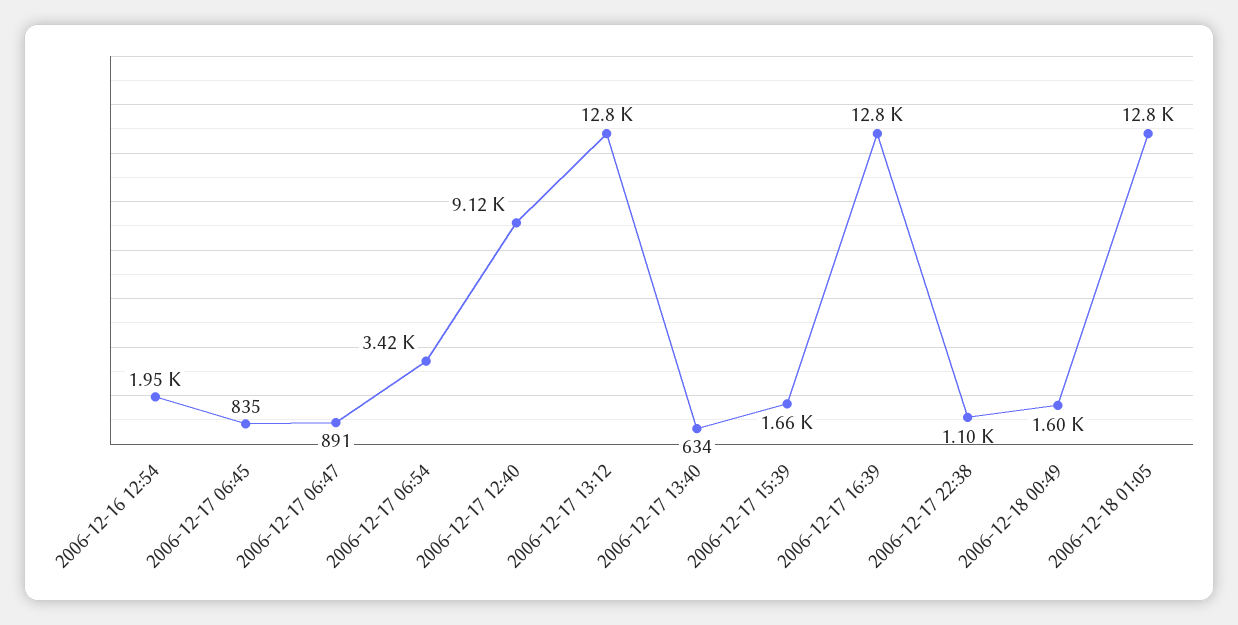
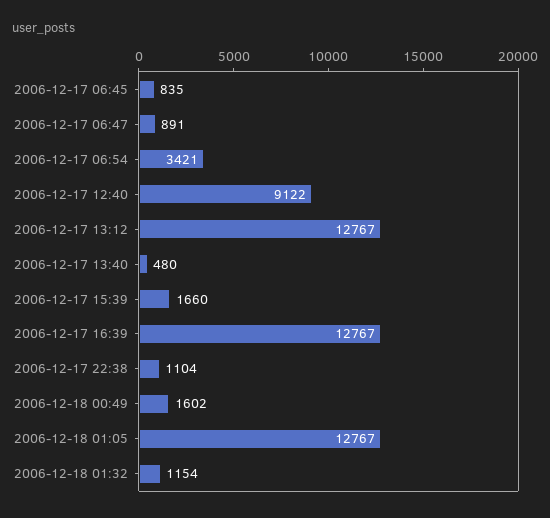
2006-12-16 12:54: 1950 -> none
2006-12-17 13:40: 634 -> 480
2006-12-18 01:32: none -> 1154

